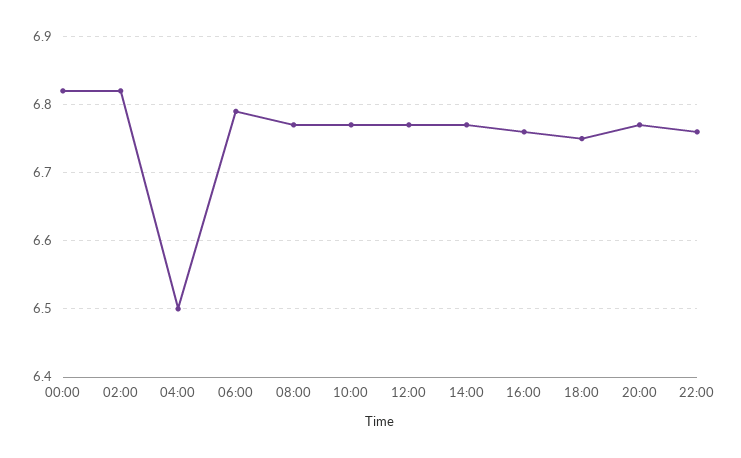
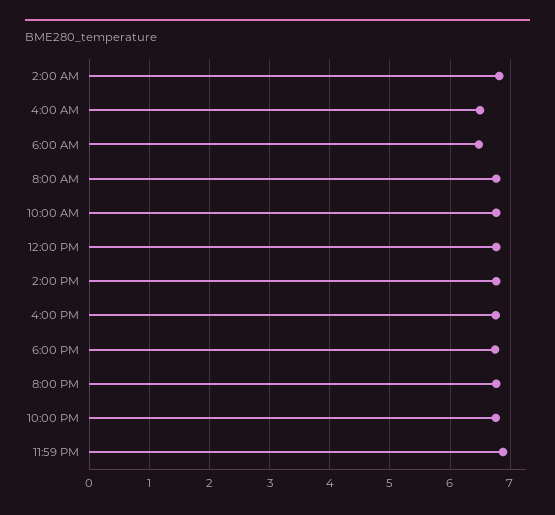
00:00: 6.82 -> none
06:00: 6.79 -> 6.5
11:59 PM: none -> 6.9

